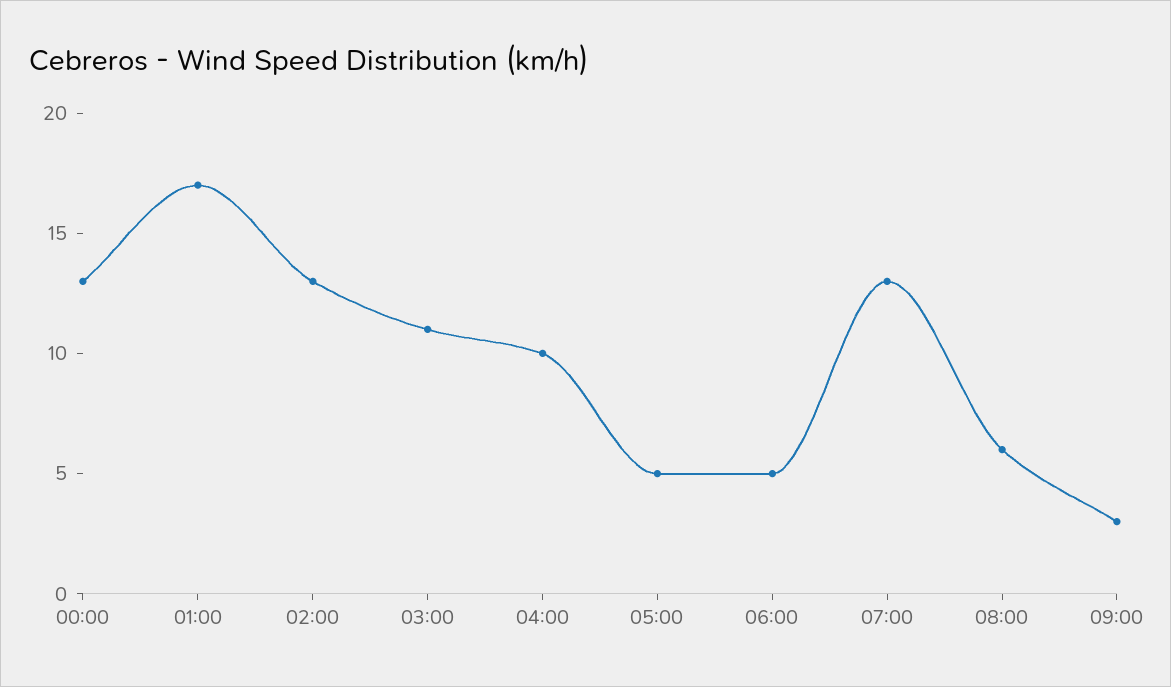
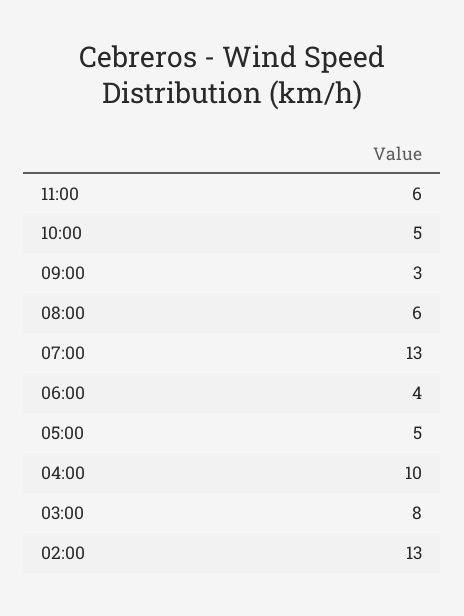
00:00: 13 -> none
01:00: 17 -> none
03:00: 11 -> 8
06:00: 5 -> 4
11:00: none -> 6
10:00: none -> 5

